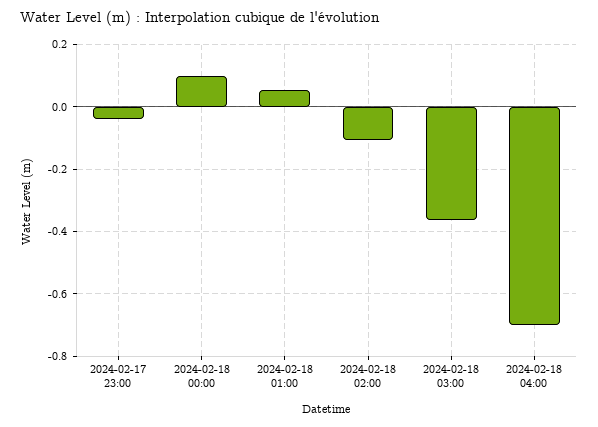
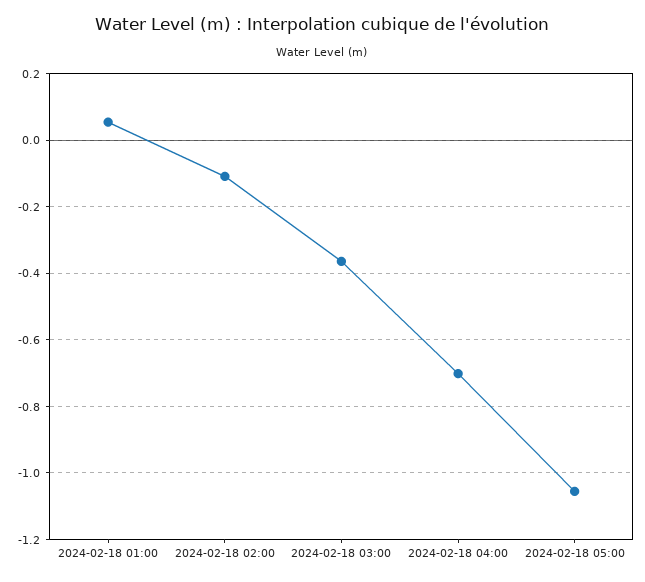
2024-02-17 23:00: -0.04 -> none
2024-02-18 00:00: 0.1 -> none
2024-02-18 05:00: none -> -1.06

